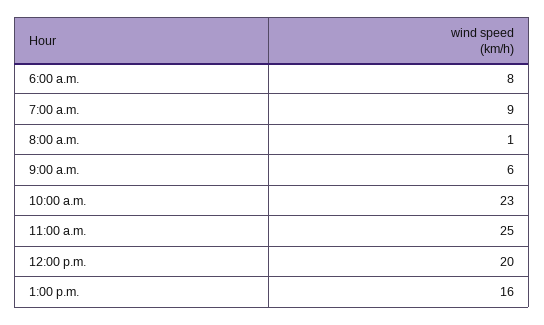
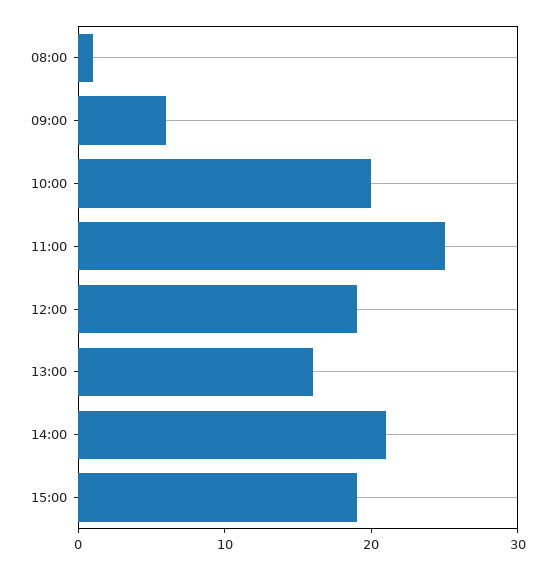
6:00 a.m.: 8 -> none
7:00 a.m.: 9 -> none
10:00 a.m.: 23 -> 20
12:00 p.m.: 20 -> 19
14:00: none -> 21
15:00: none -> 19

